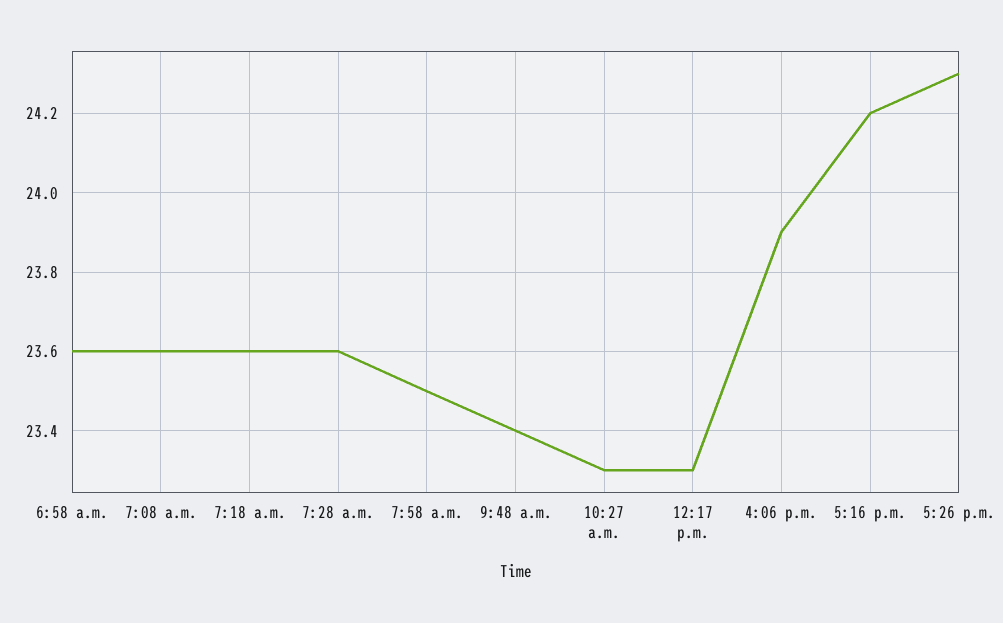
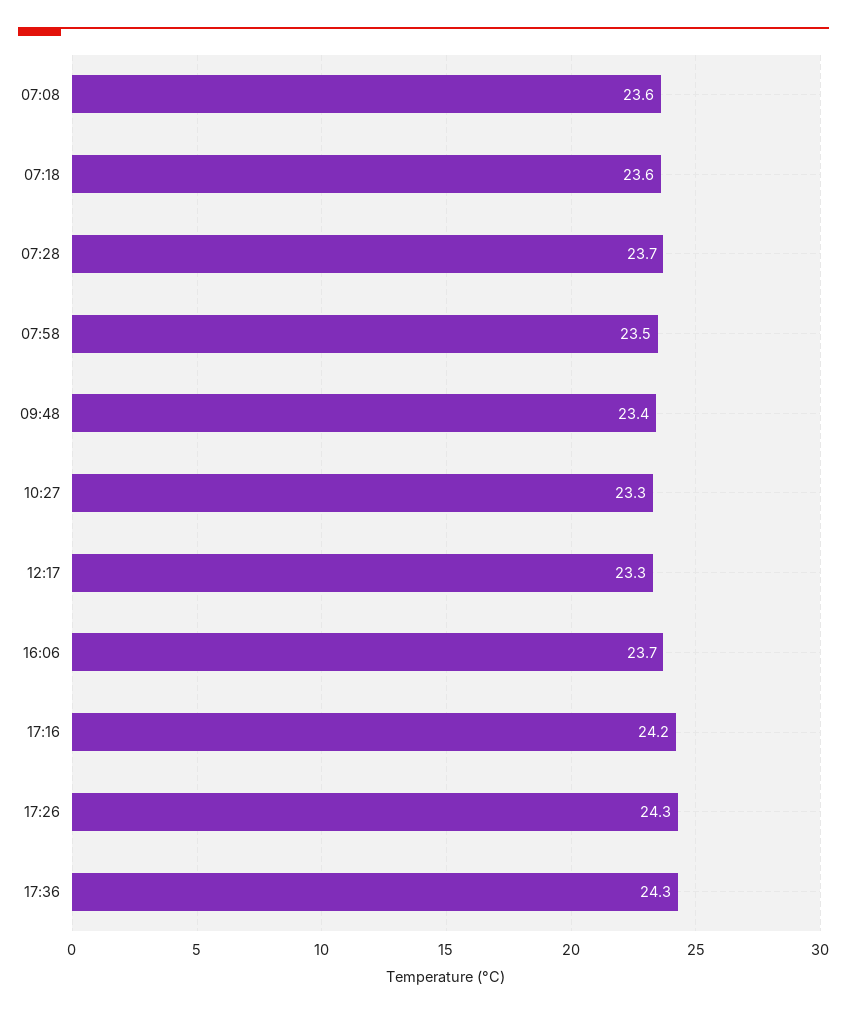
6:58 a.m.: 23.6 -> none
7:28 a.m.: 23.6 -> 23.7
4:06 p.m.: 23.9 -> 23.7
17:36: none -> 24.3

